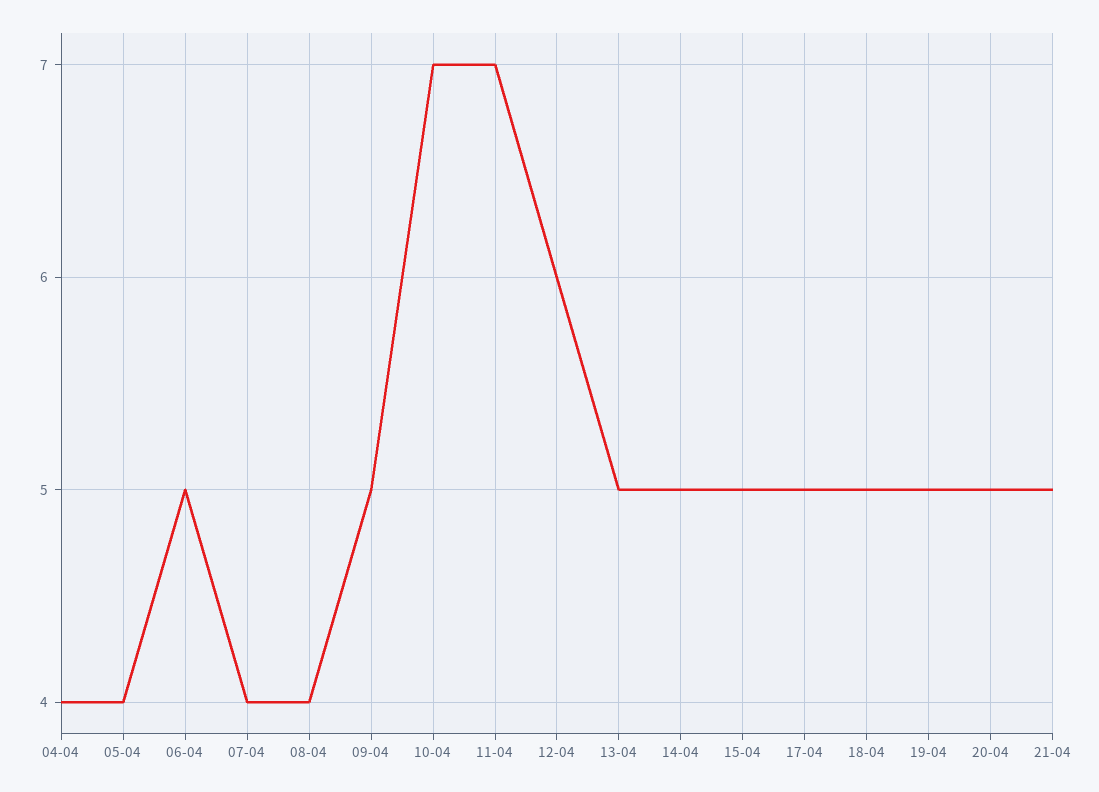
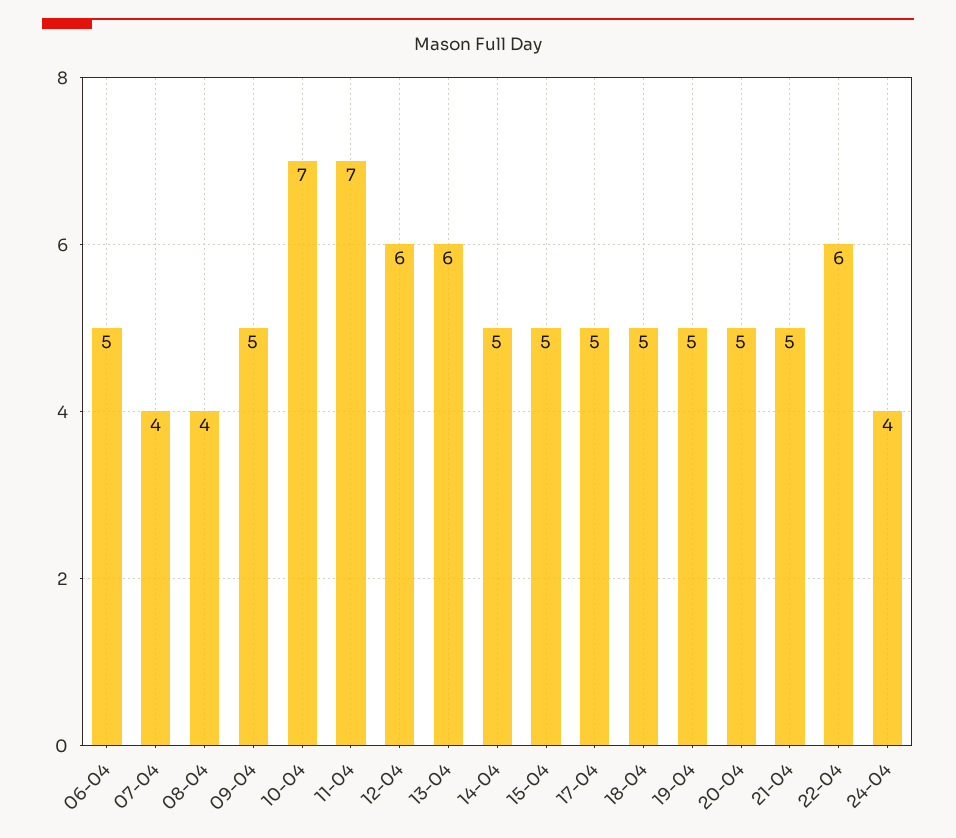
04-04: 4 -> none
05-04: 4 -> none
13-04: 5 -> 6
22-04: none -> 6
24-04: none -> 4

